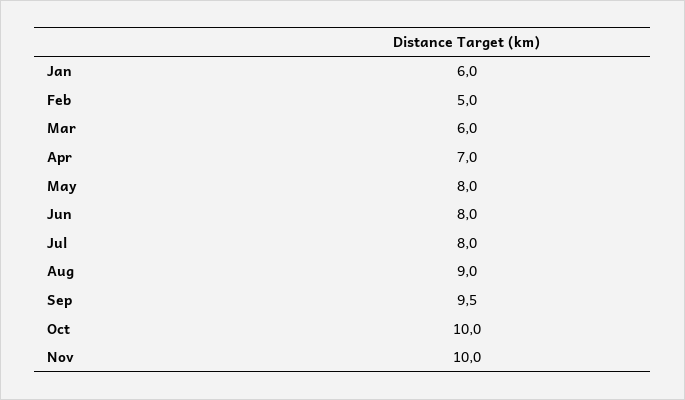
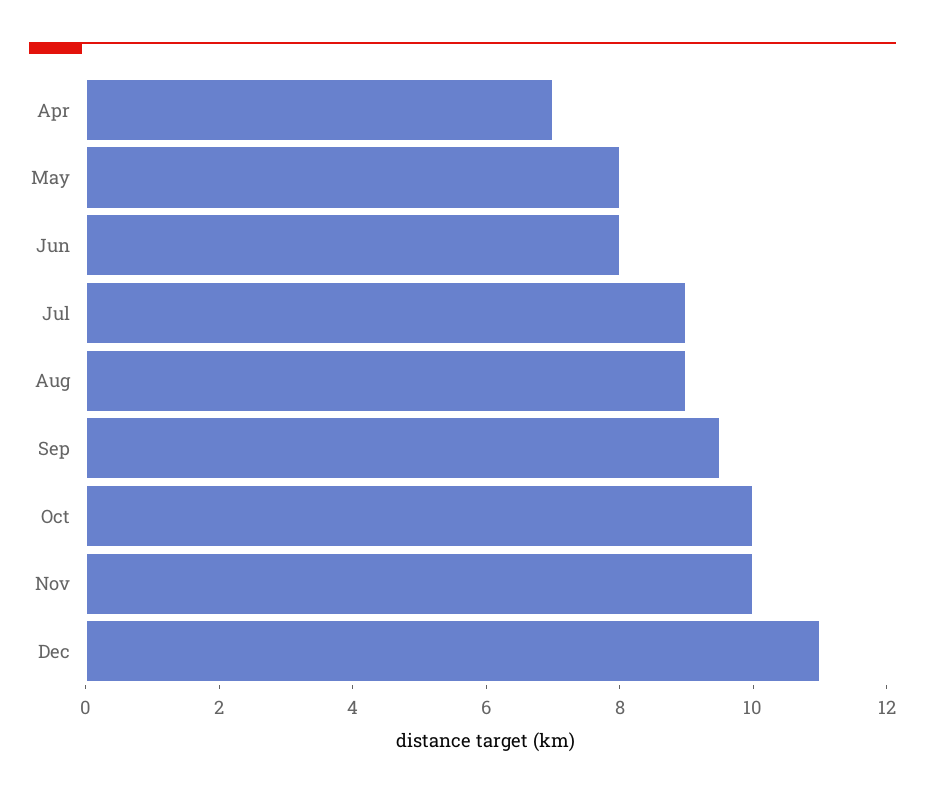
Jan: 6 -> none
Feb: 5 -> none
Mar: 6 -> none
Jul: 8 -> 9
Dec: none -> 11

